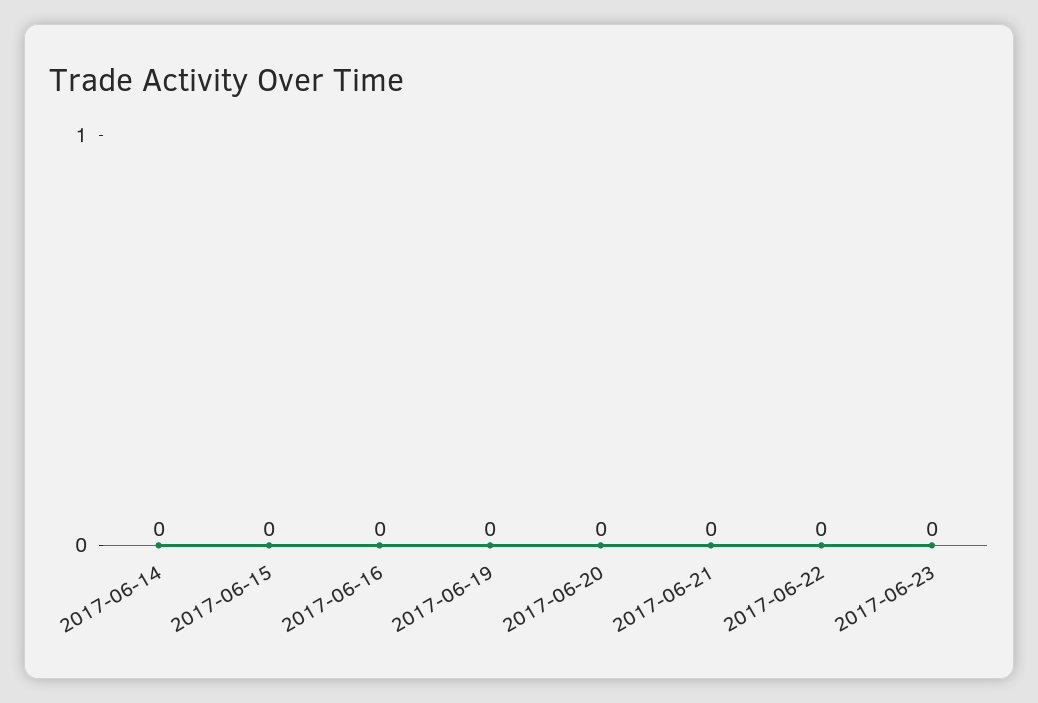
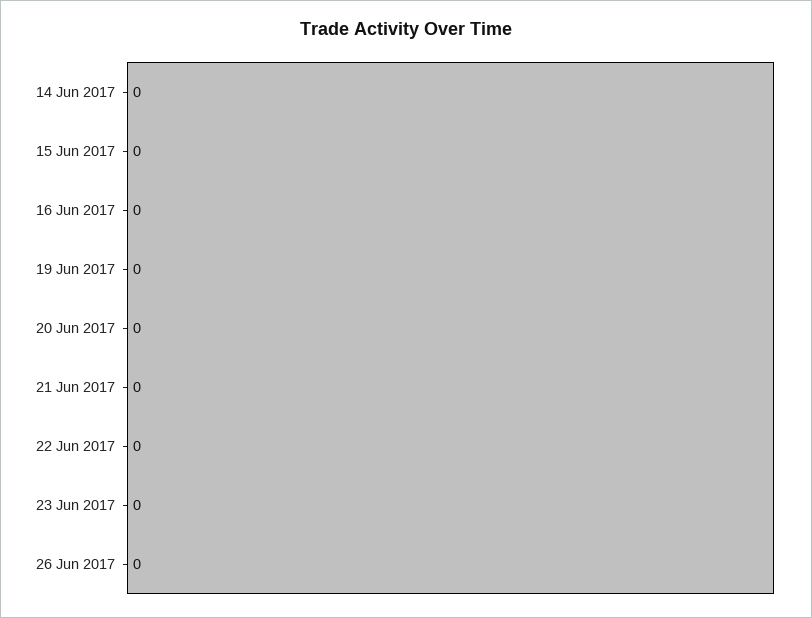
26 Jun 2017: none -> 0

